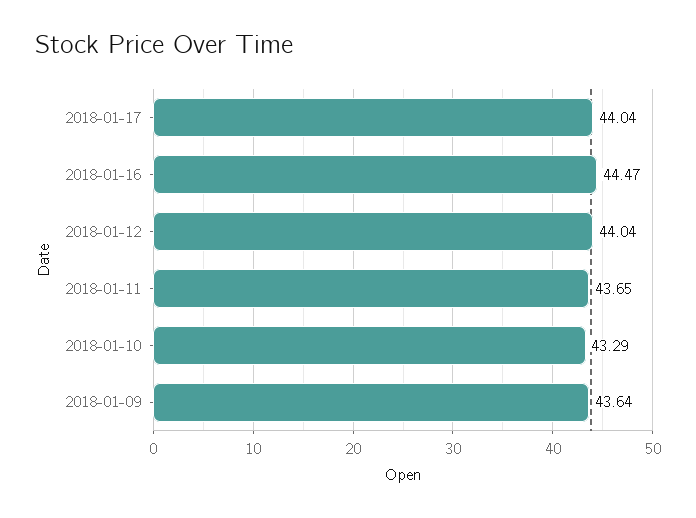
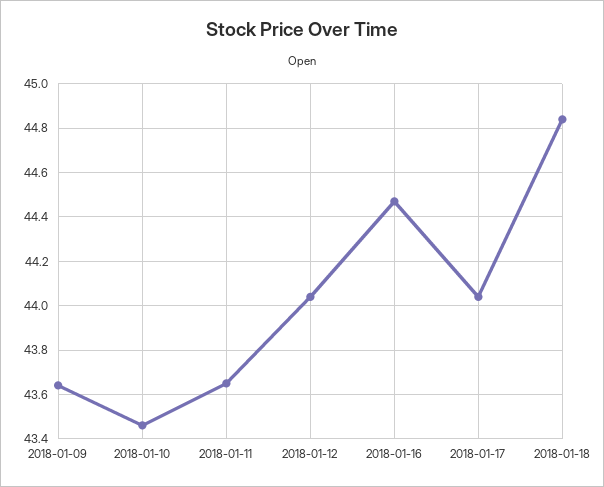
2018-01-10: 43.29 -> 43.45
2018-01-18: none -> 44.85

